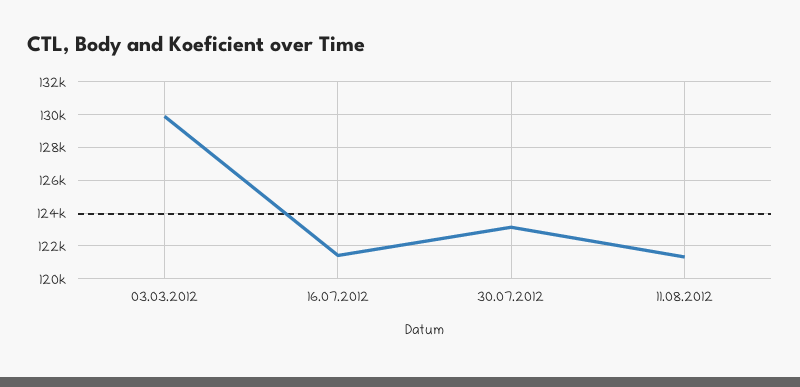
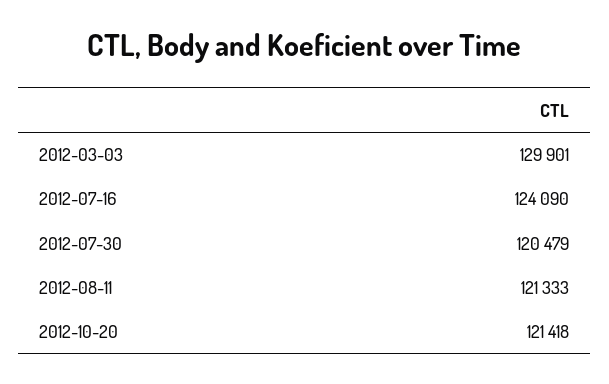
16.07.2012: 121500 -> 124090
30.07.2012: 123000 -> 120479
2012-10-20: none -> 121418

